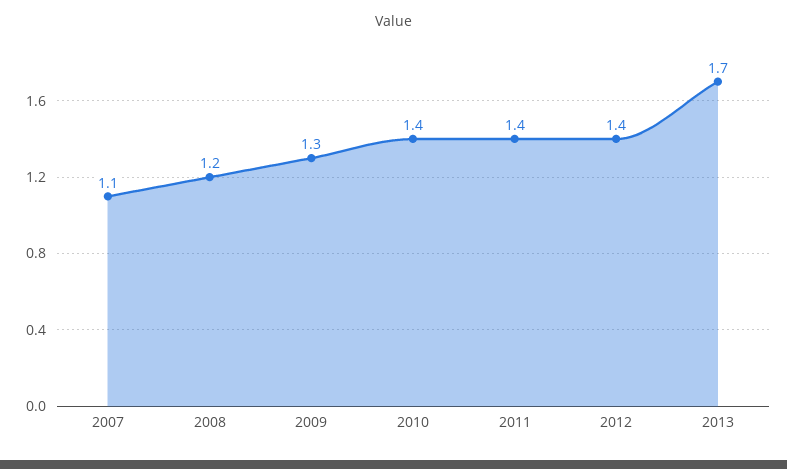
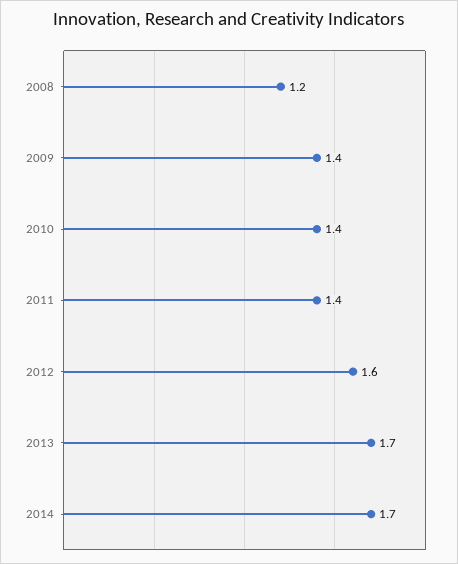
2007: 1.1 -> none
2009: 1.3 -> 1.4
2012: 1.4 -> 1.6
2014: none -> 1.7

